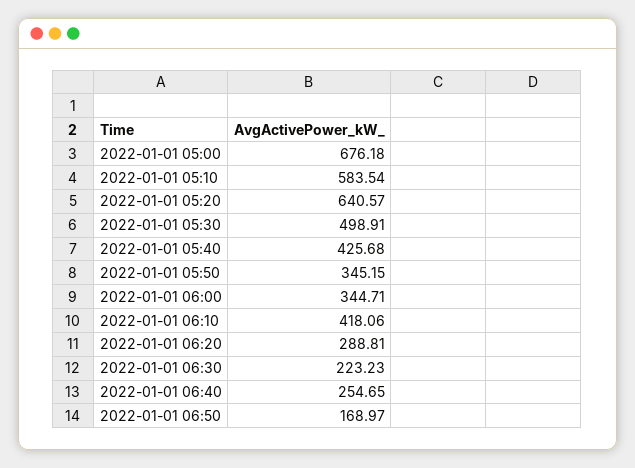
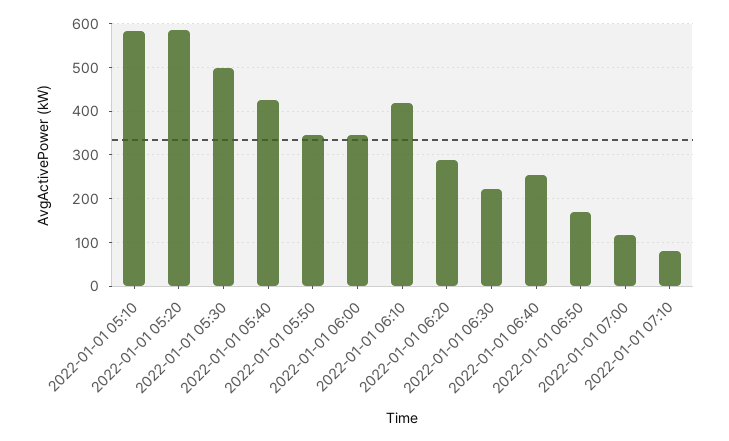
2022-01-01 05:00: 676.18 -> none
2022-01-01 05:20: 640.57 -> 580
2022-01-01 07:00: none -> 120
2022-01-01 07:10: none -> 80

